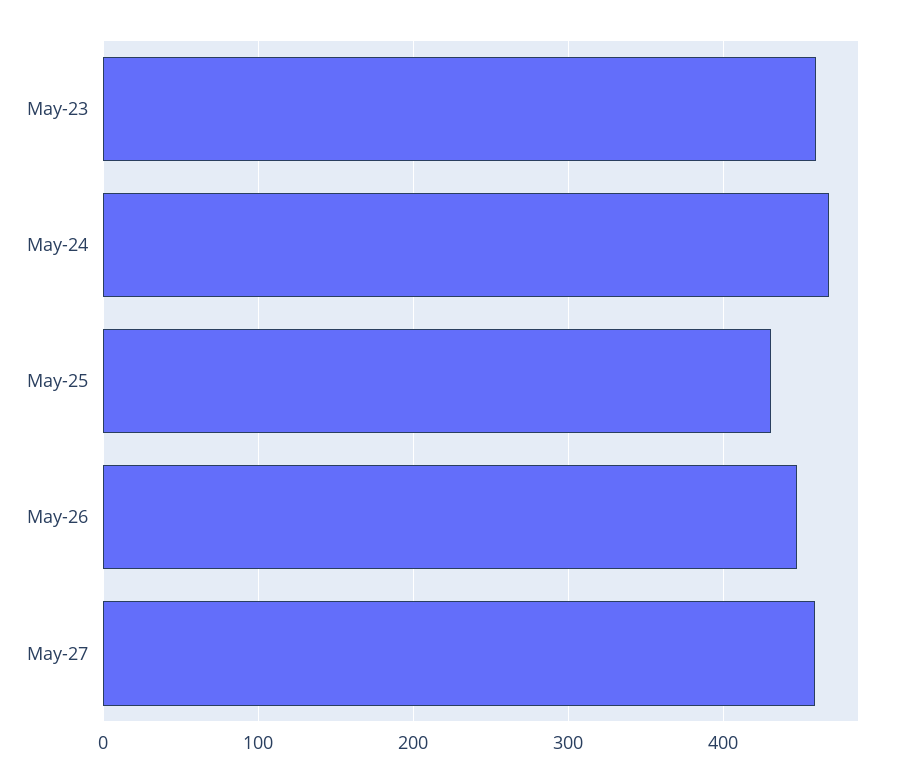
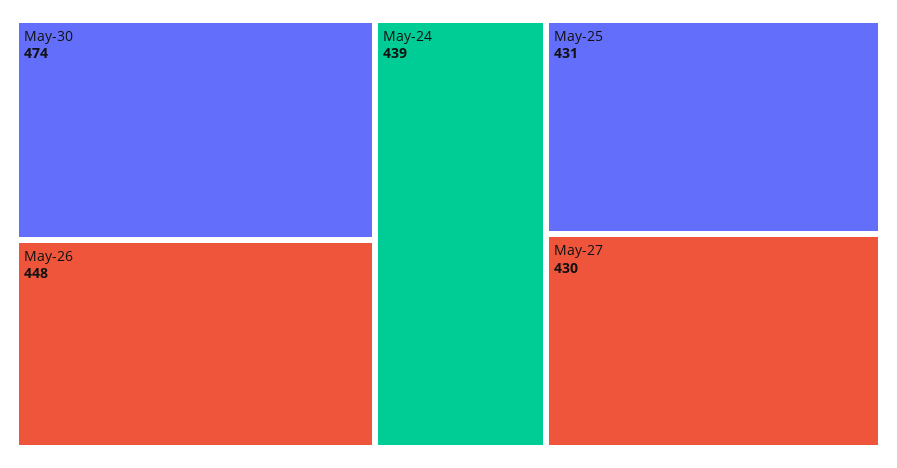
May-23: 460 -> none
May-24: 470 -> 439
May-27: 460 -> 430
May-30: none -> 474

